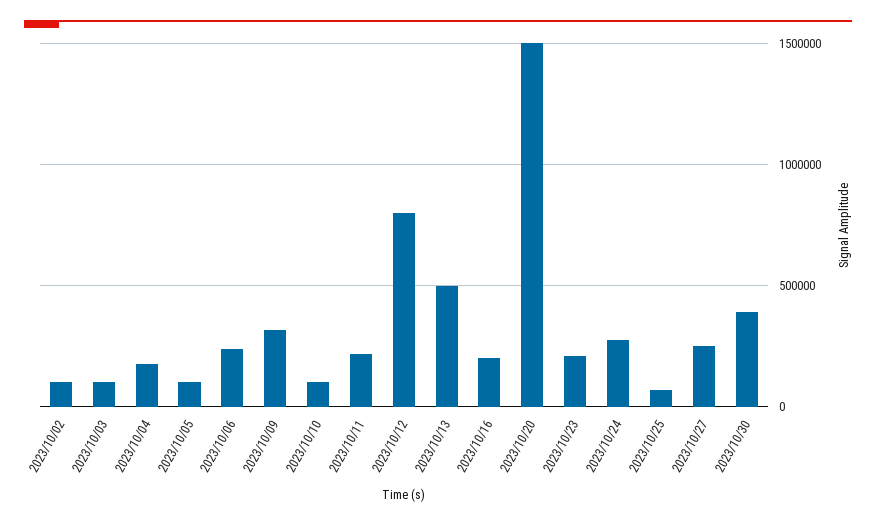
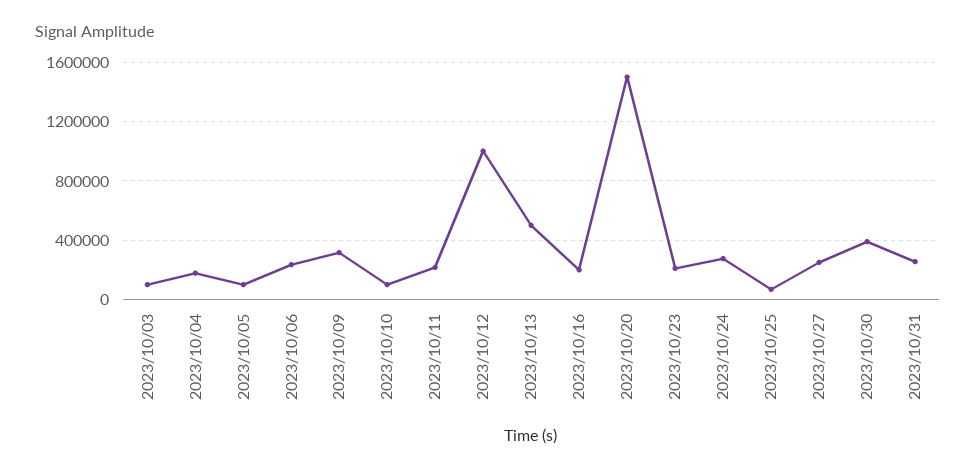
2023/10/02: 100000 -> none
2023/10/12: 800000 -> 1000000
2023/10/31: none -> 250000

